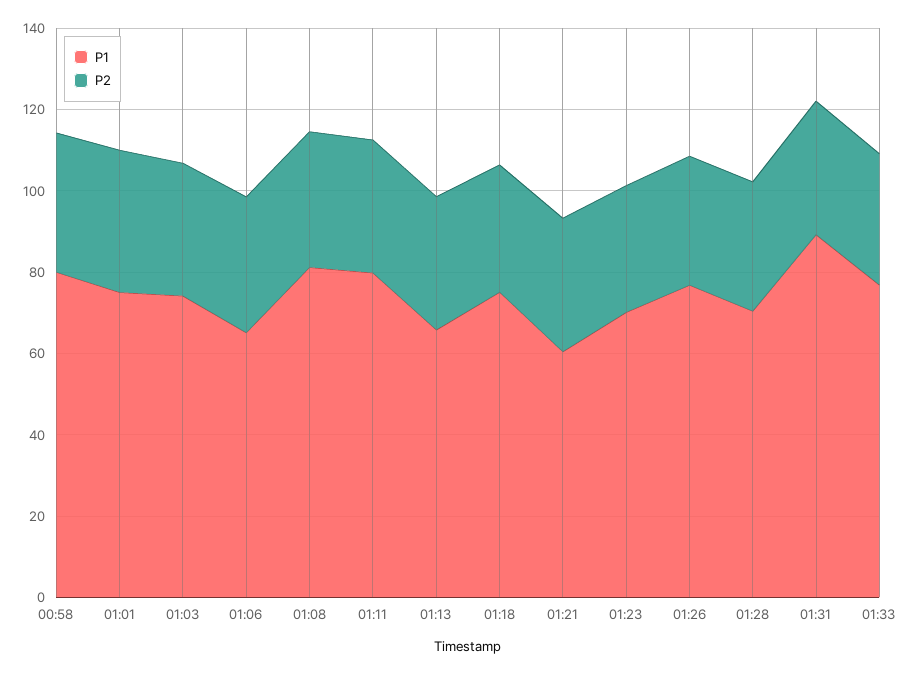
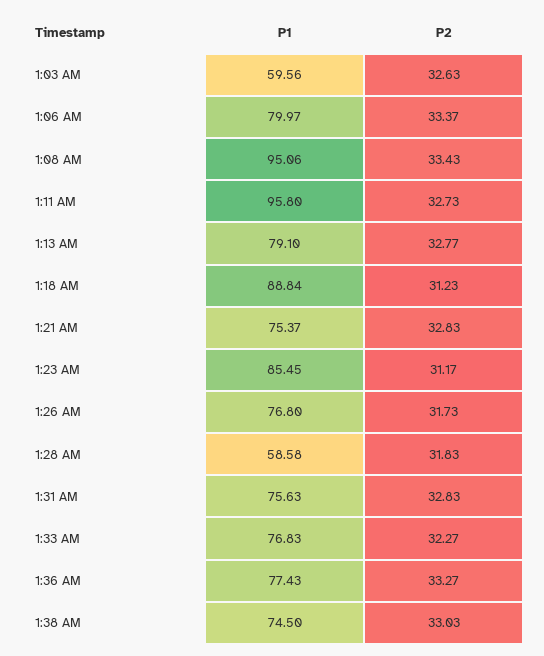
P1, 00:58: 80 -> none
P2, 00:58: 35 -> none
P1, 01:01: 75 -> none
P2, 01:01: 35 -> none
P1, 01:03: 75 -> 59.56
P1, 01:06: 65 -> 79.97
P1, 01:08: 80 -> 95.06
P1, 01:11: 80 -> 95.8
P1, 01:13: 65 -> 79.1
P1, 01:18: 75 -> 88.84
P1, 01:21: 60 -> 75.37
P1, 01:23: 70 -> 85.45
P1, 01:28: 70 -> 58.58
P1, 01:31: 90 -> 75.63
P1, 1:36 AM: none -> 77.43
P2, 1:36 AM: none -> 33.27
P1, 1:38 AM: none -> 74.5
P2, 1:38 AM: none -> 33.03

